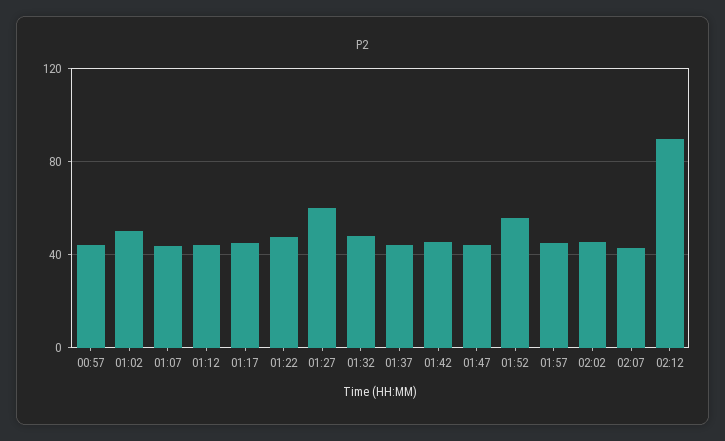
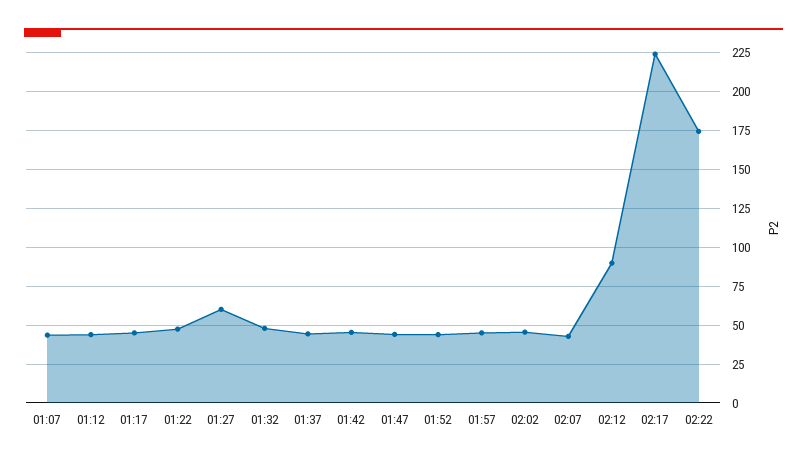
00:57: 45 -> none
01:02: 50 -> none
01:52: 55 -> 45
02:17: none -> 225
02:22: none -> 175

